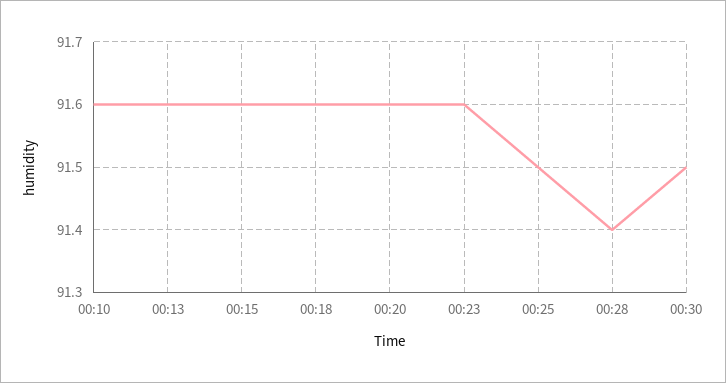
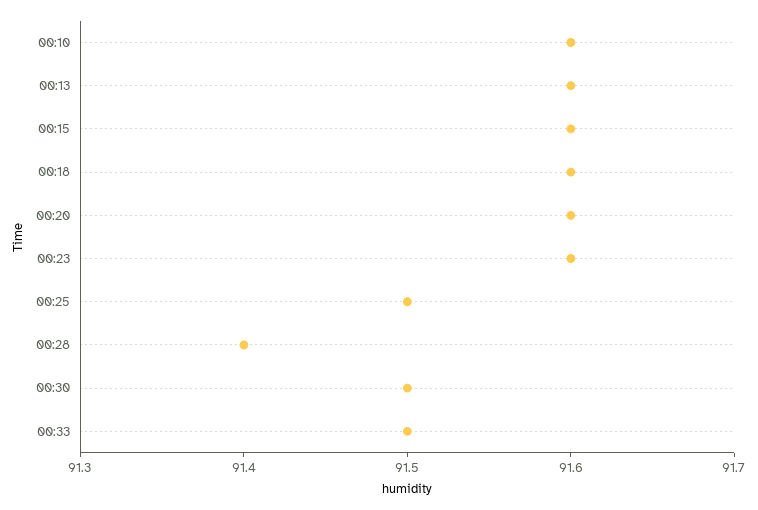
00:33: none -> 91.5

